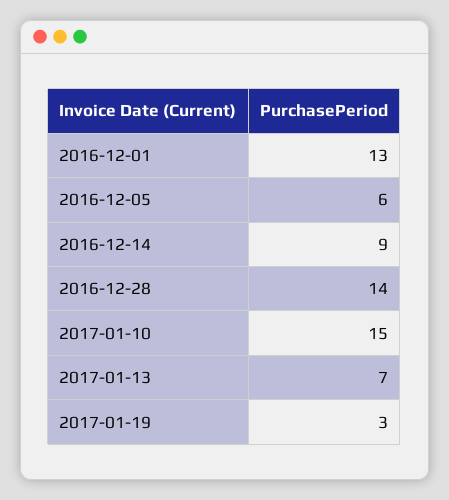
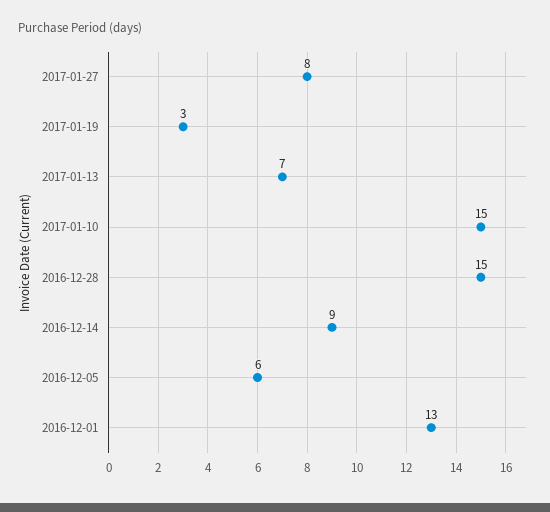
2016-12-28: 14 -> 15
2017-01-27: none -> 8

